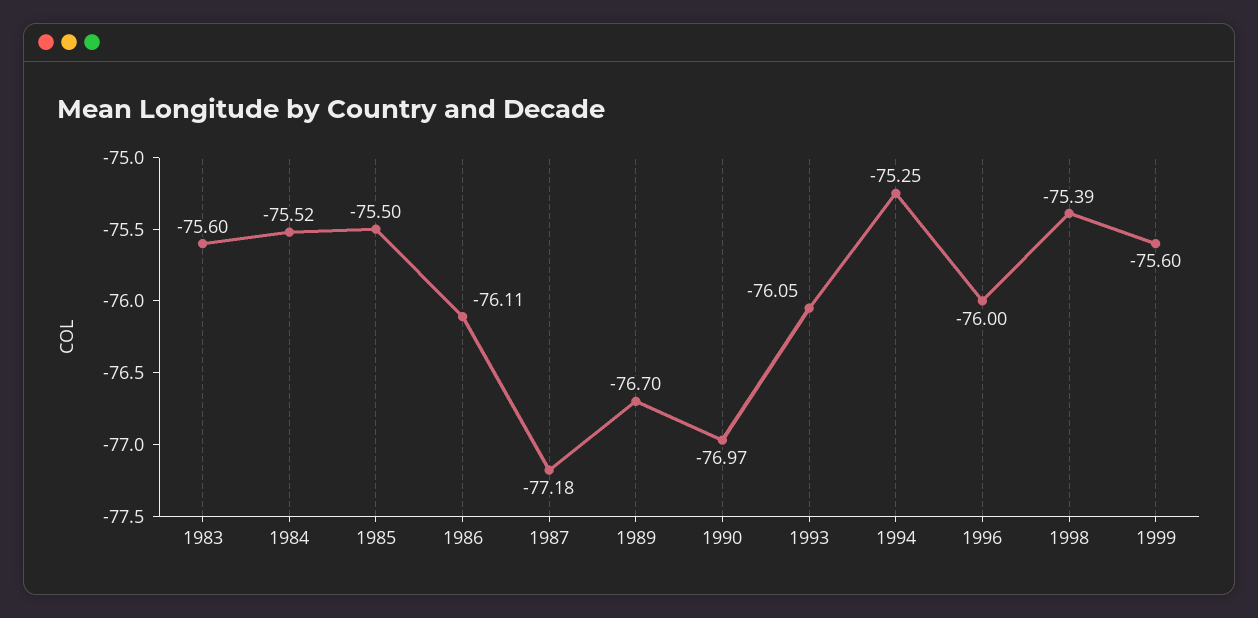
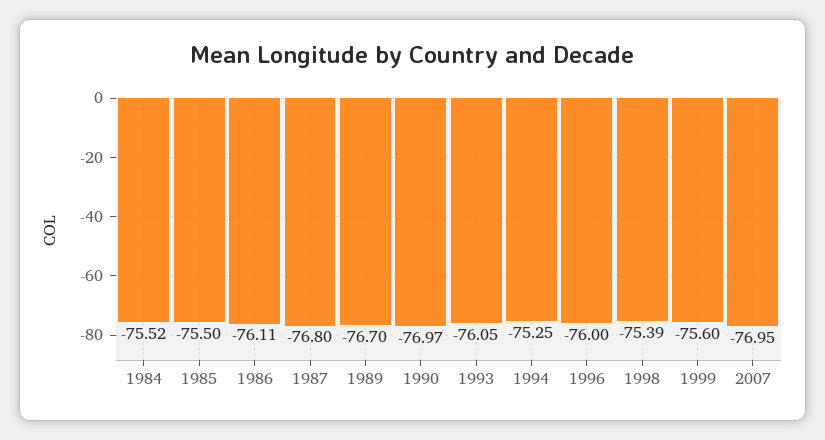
1983: -75.6 -> none
1987: -77.18 -> -76.8
2007: none -> -76.95

